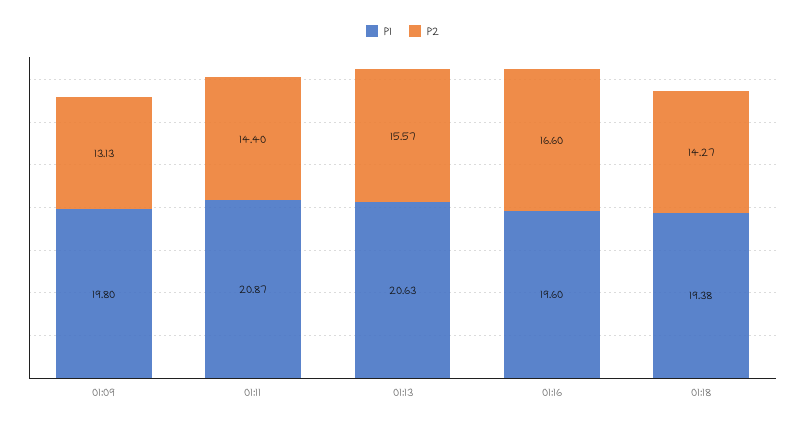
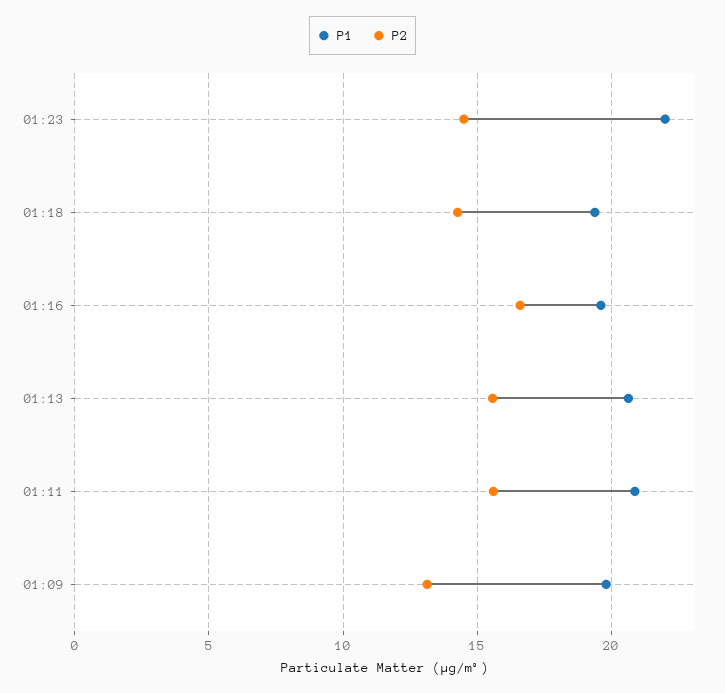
P2, 01:11: 14.4 -> 15.5
P1, 01:23: none -> 22
P2, 01:23: none -> 14.5

